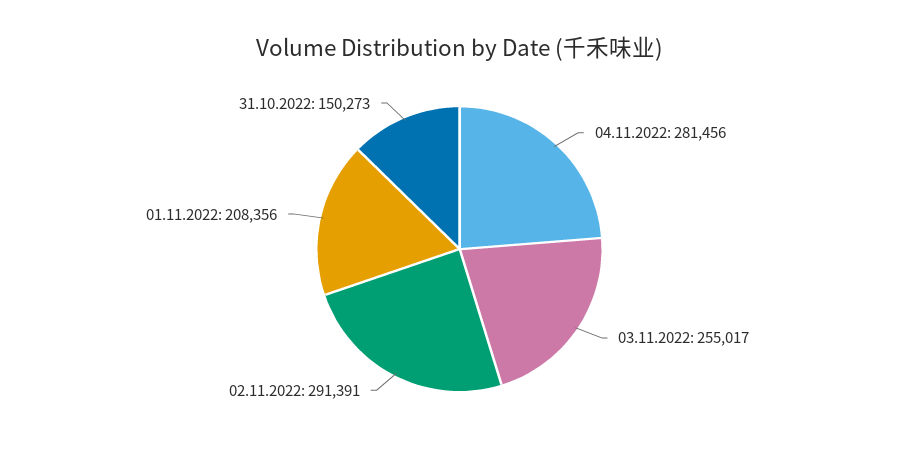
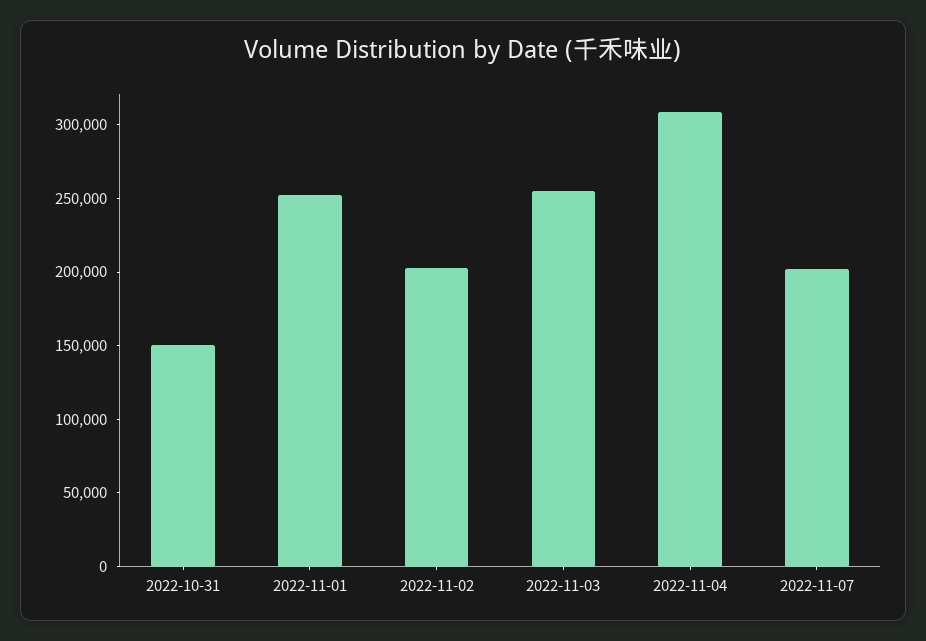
04.11.2022: 281456 -> 310000
02.11.2022: 291391 -> 200000
01.11.2022: 208356 -> 250000
2022-11-07: none -> 200000

